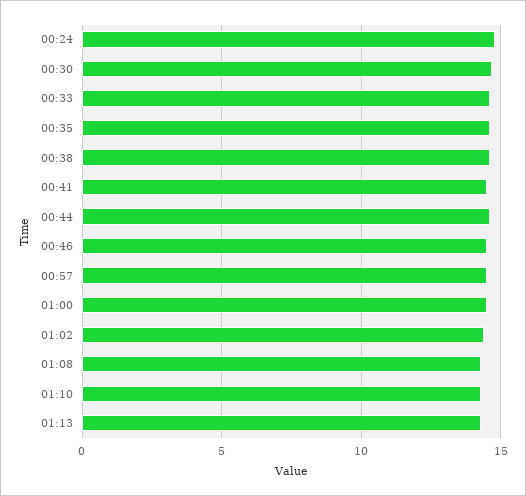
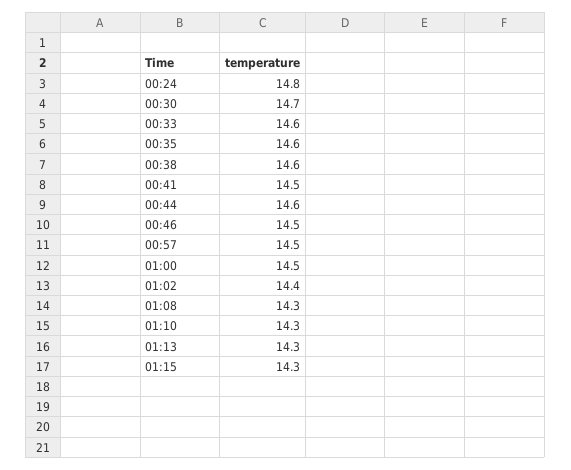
01:15: none -> 14.3

